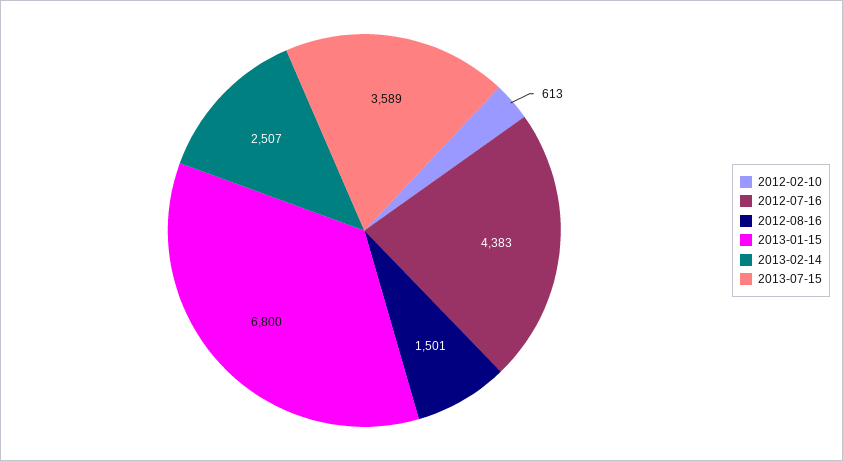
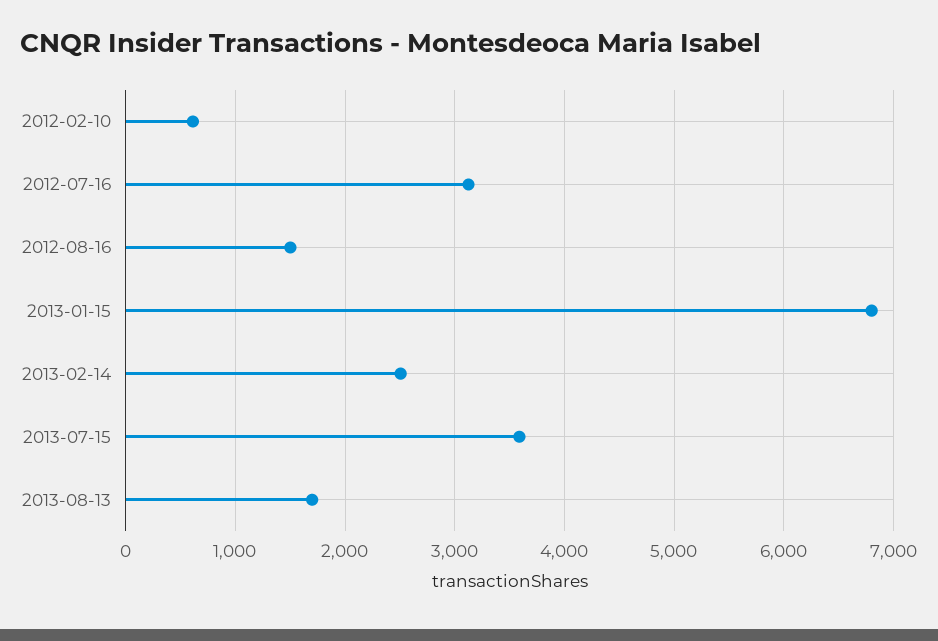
2012-07-16: 4383 -> 3100
2013-08-13: none -> 1700

